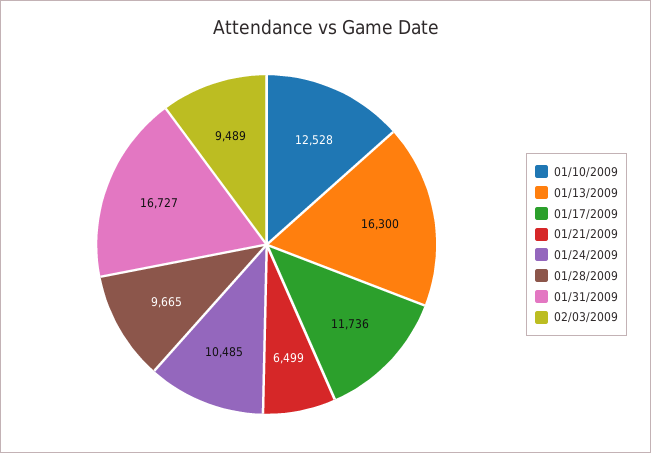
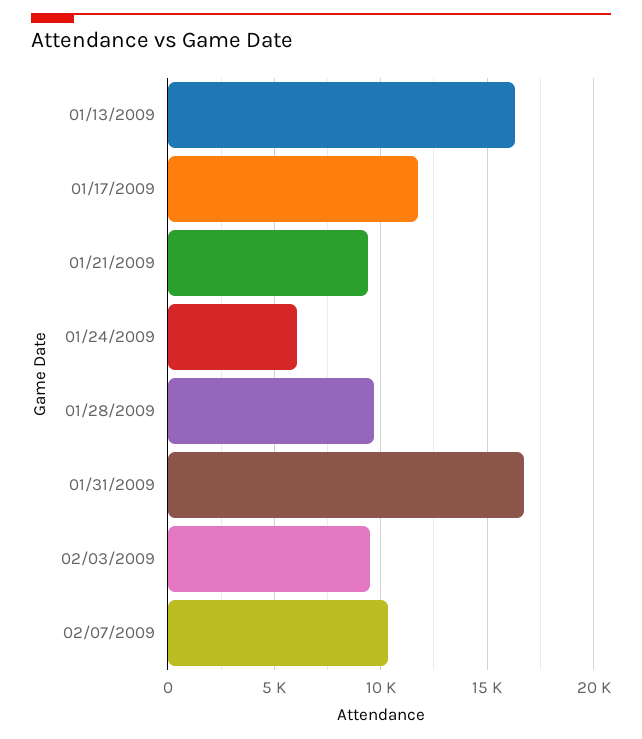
01/10/2009: 12528 -> none
01/21/2009: 6499 -> 9500
01/24/2009: 10485 -> 6000
02/07/2009: none -> 10500

